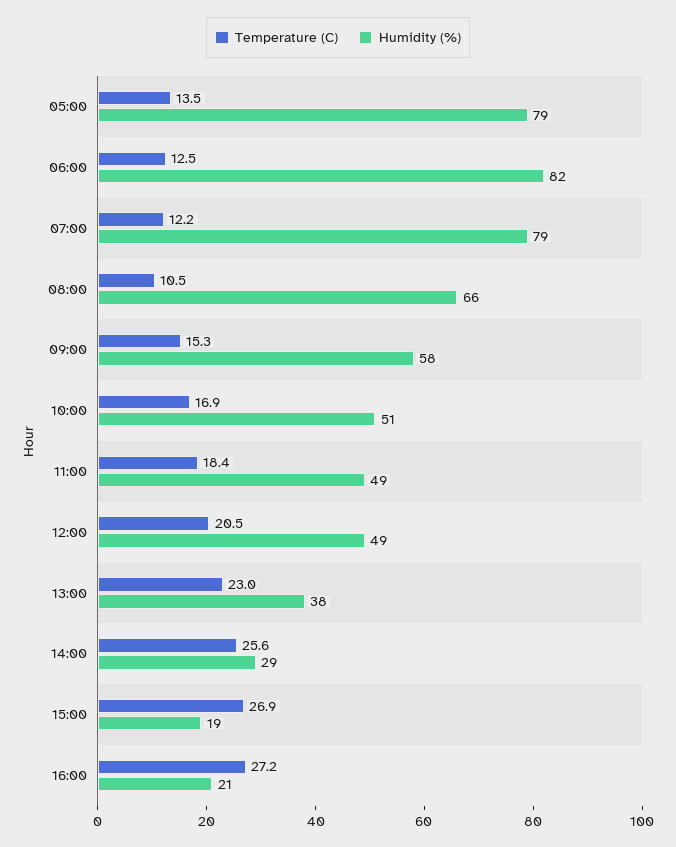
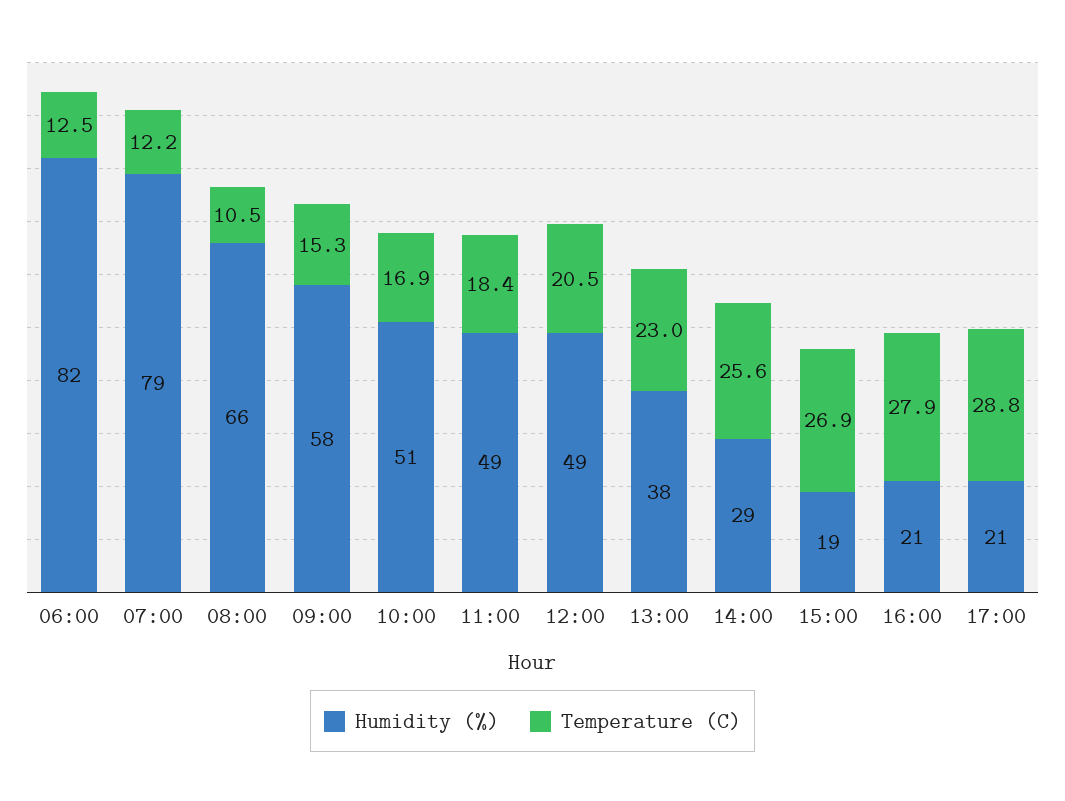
Temperature (C), 05:00: 13.5 -> none
Humidity (%), 05:00: 79 -> none
Temperature (C), 16:00: 27.2 -> 27.9
Humidity (%), 17:00: none -> 21
Temperature (C), 17:00: none -> 28.8

